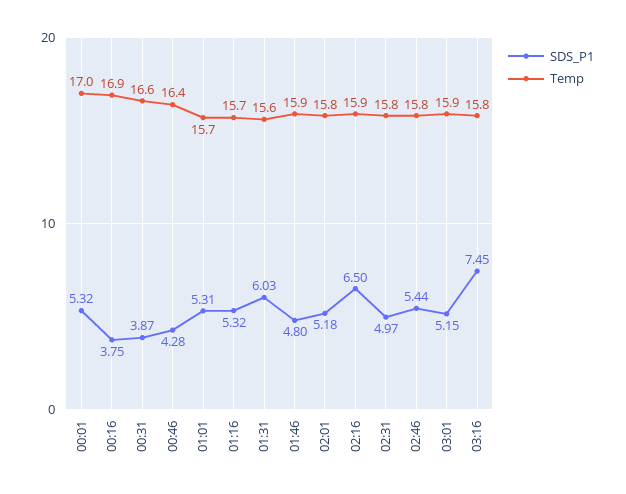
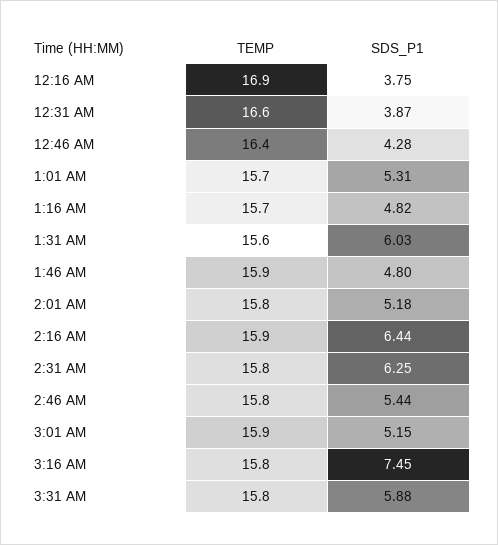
SDS_P1, 00:01: 5.32 -> none
Temp, 00:01: 17 -> none
SDS_P1, 01:16: 5.32 -> 4.82
SDS_P1, 02:16: 6.5 -> 6.44
SDS_P1, 02:31: 4.97 -> 6.25
Temp, 3:31 AM: none -> 15.8
SDS_P1, 3:31 AM: none -> 5.88

